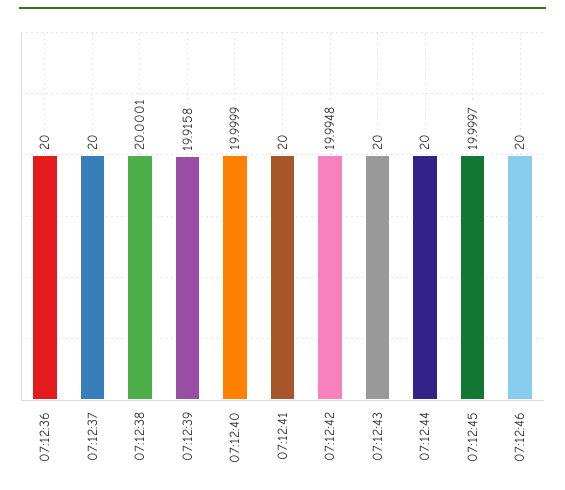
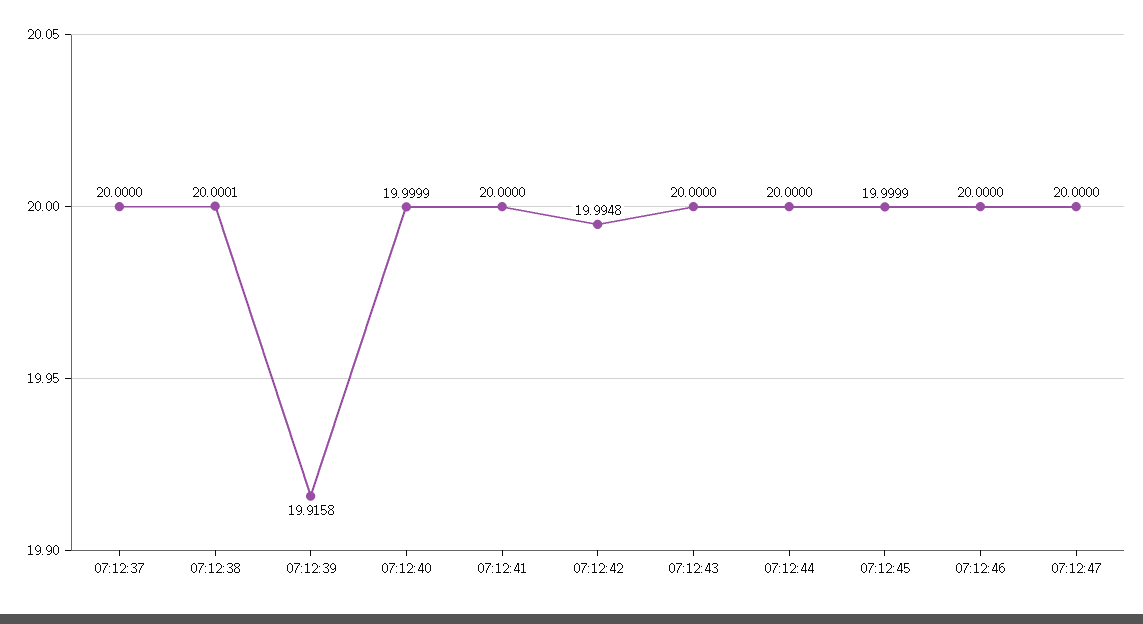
07:12:36: 20 -> none
07:12:45: 19.9997 -> 19.9999
07:12:47: none -> 20

